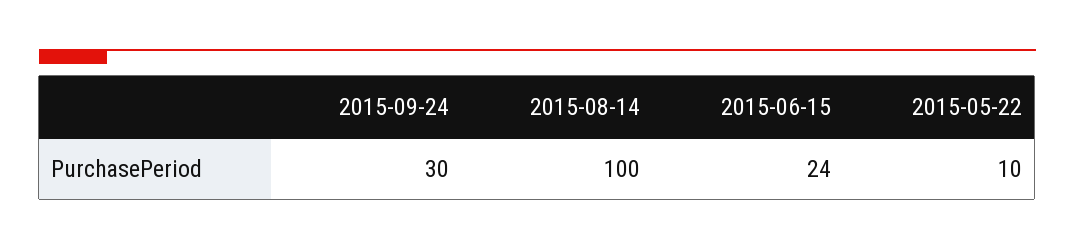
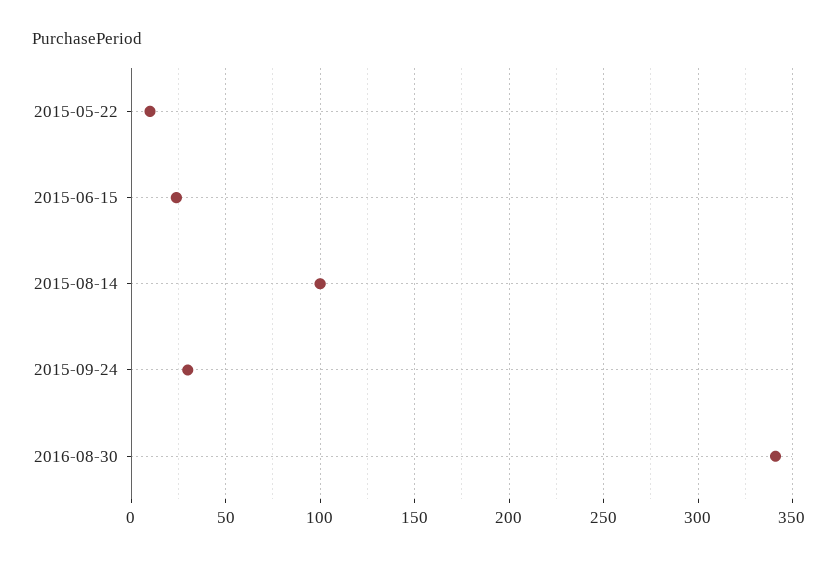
2016-08-30: none -> 340

